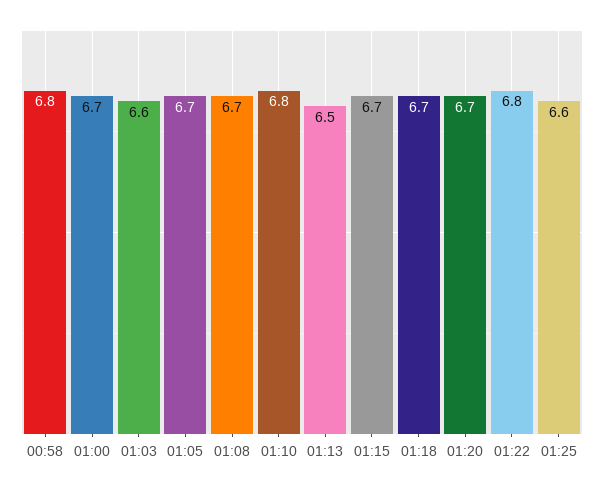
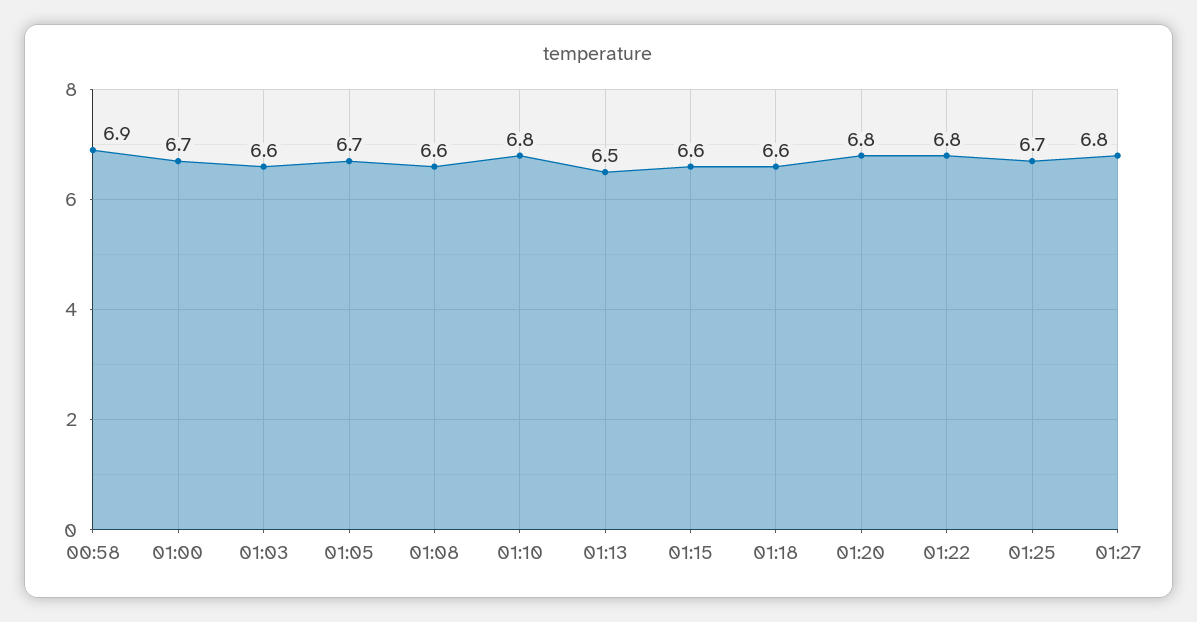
00:58: 6.8 -> 6.9
01:08: 6.7 -> 6.6
01:15: 6.7 -> 6.6
01:18: 6.7 -> 6.6
01:20: 6.7 -> 6.8
01:25: 6.6 -> 6.7
01:27: none -> 6.8

